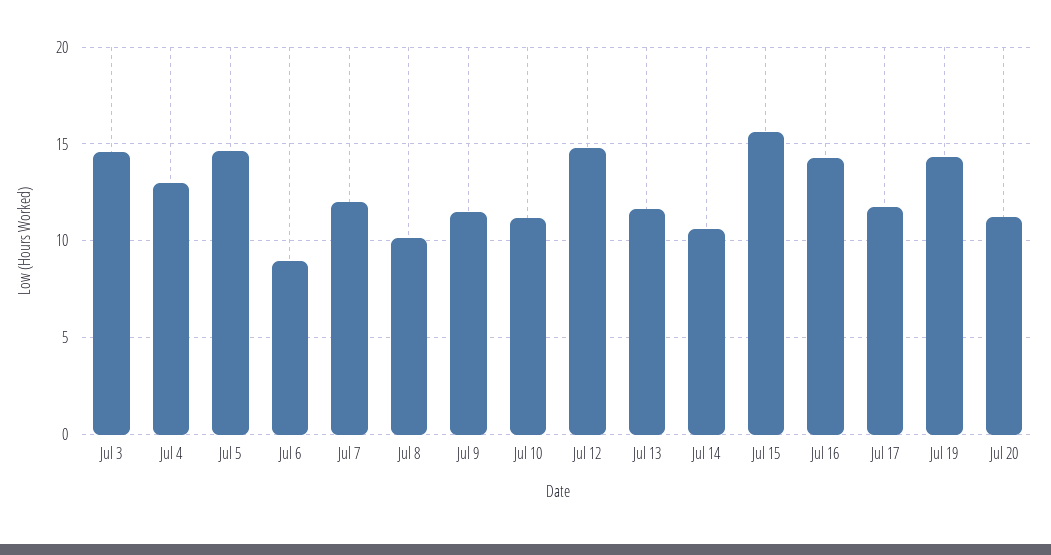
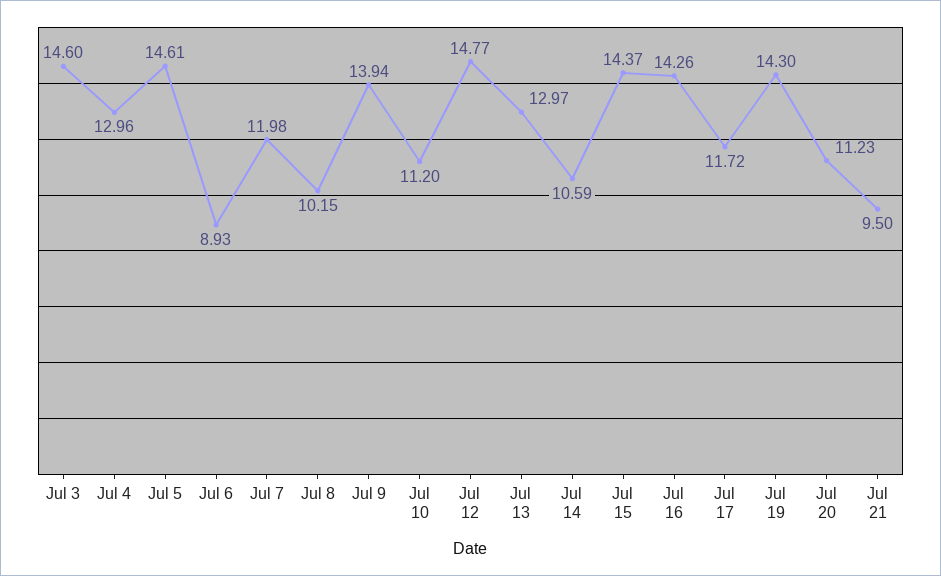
Jul 9: 11.5 -> 13.94
Jul 13: 11.5 -> 12.97
Jul 15: 15.5 -> 14.37
Jul 21: none -> 9.5

